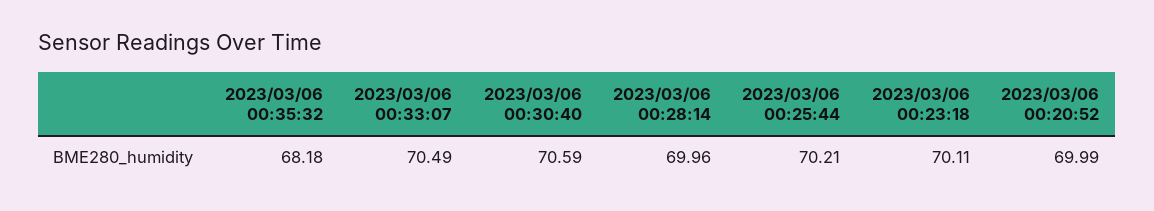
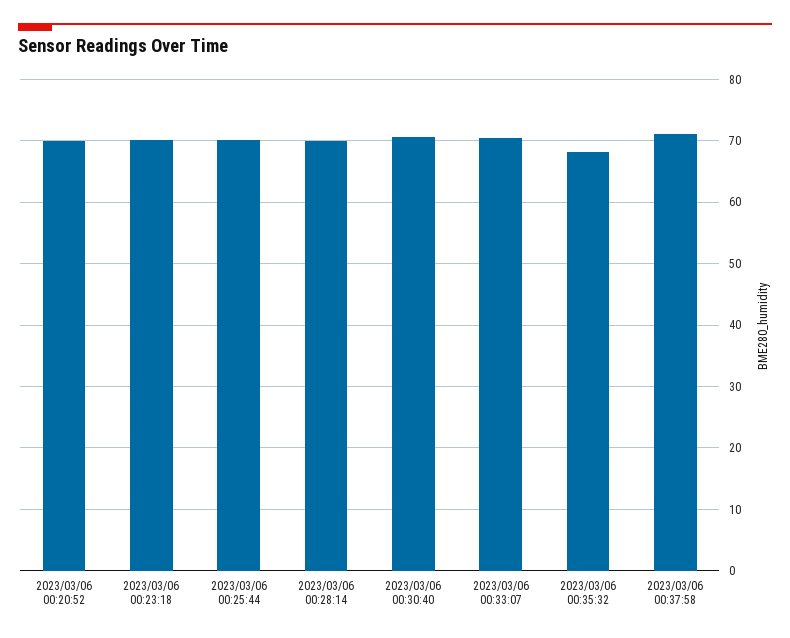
2023/03/06 00:37:58: none -> 71

